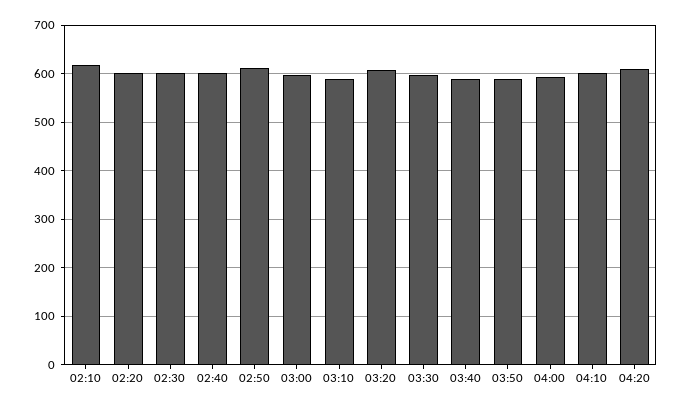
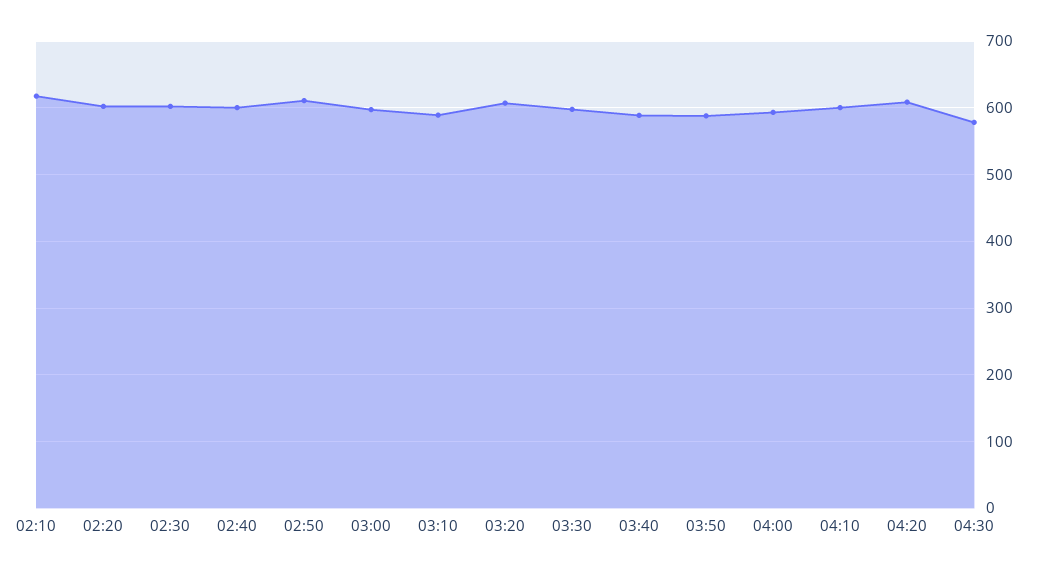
04:30: none -> 580

